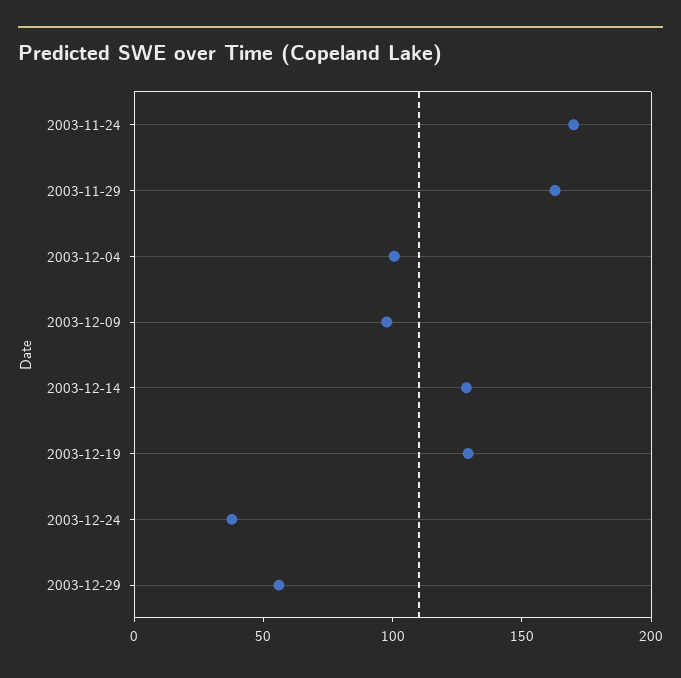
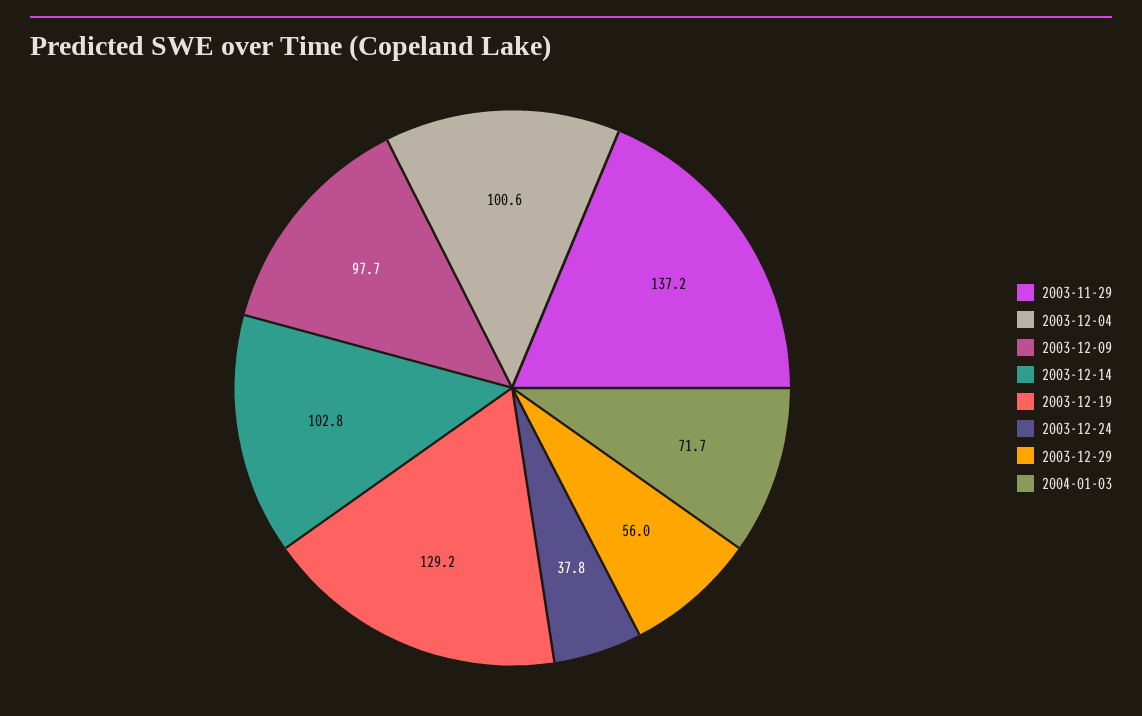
2003-11-24: 170 -> none
2003-11-29: 160 -> 137.2
2003-12-14: 130 -> 102.8
2004-01-03: none -> 71.7

